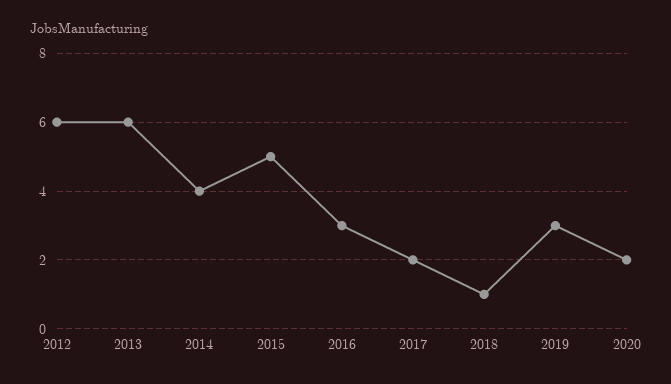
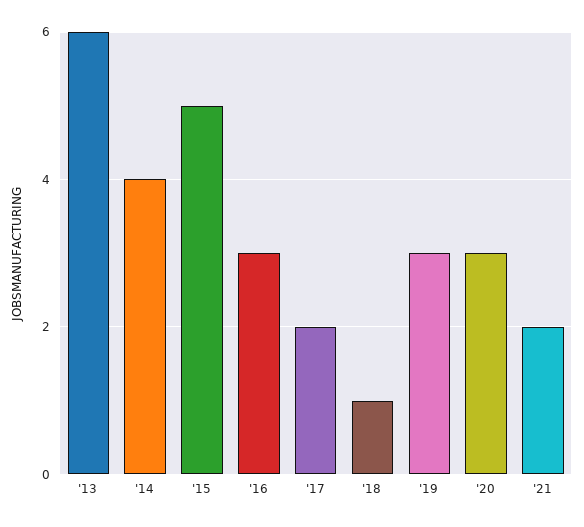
2012: 6 -> none
2020: 2 -> 3
'21: none -> 2

